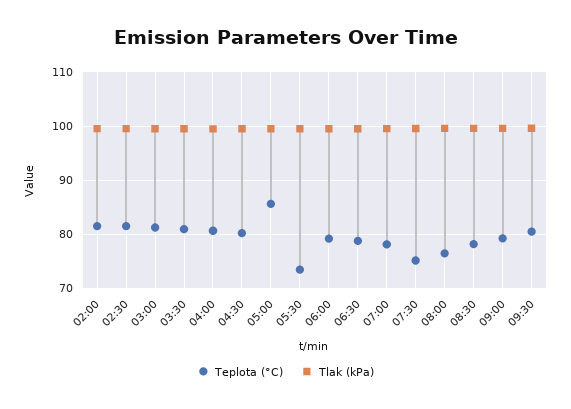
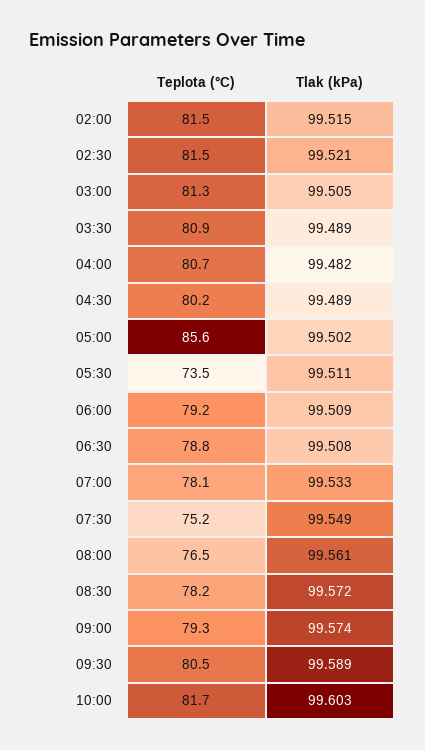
Teplota (°C), 10:00: none -> 81.7
Tlak (kPa), 10:00: none -> 99.603

